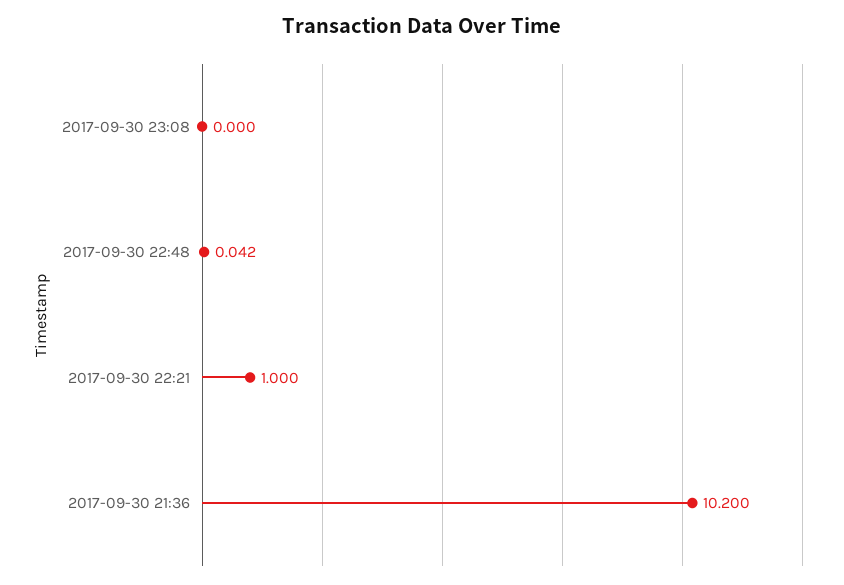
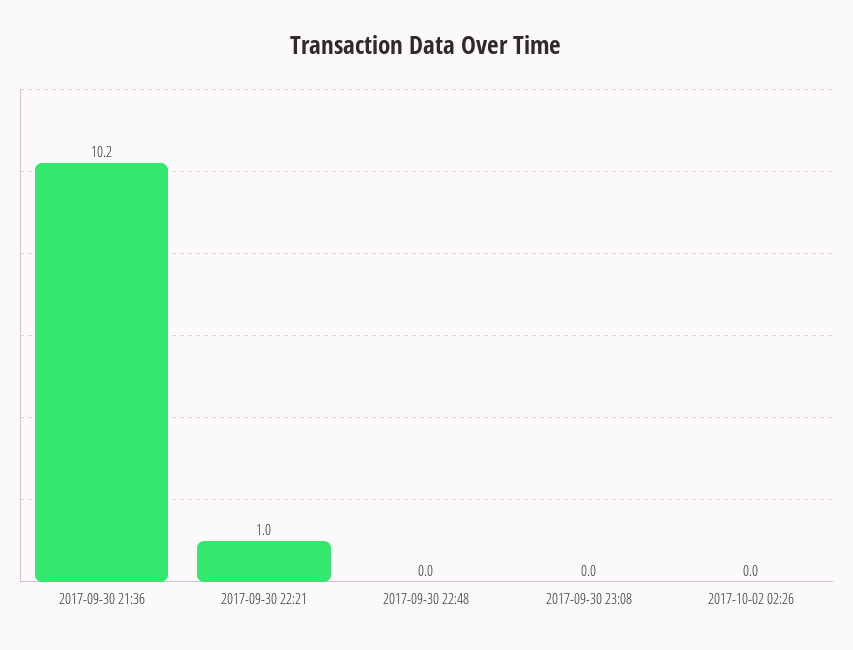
2017-09-30 22:48: 0.042 -> 0
2017-10-02 02:26: none -> 0

